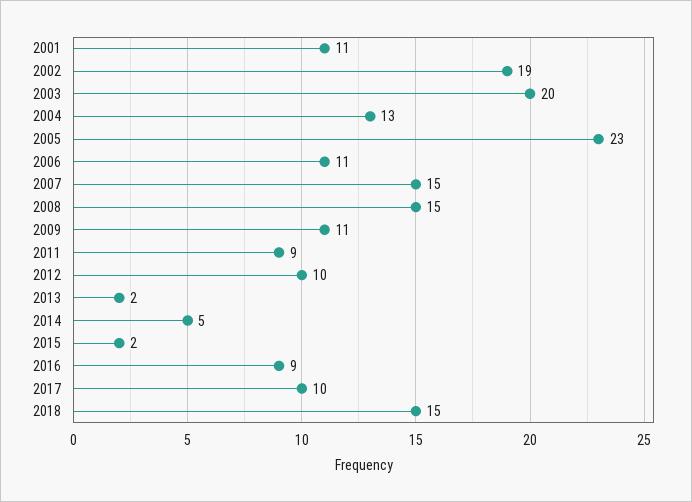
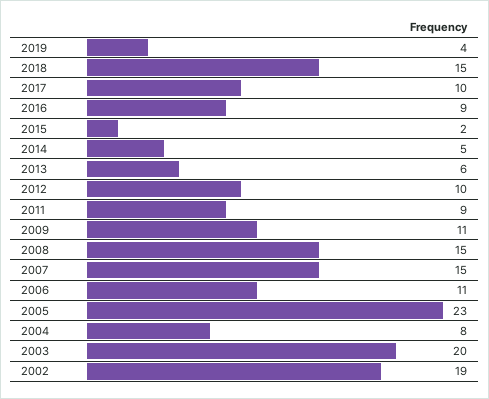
2001: 11 -> none
2004: 13 -> 8
2013: 2 -> 6
2019: none -> 4

